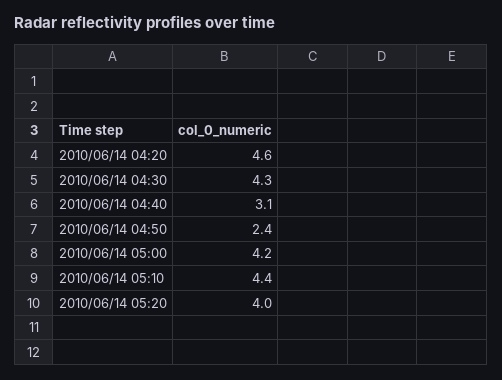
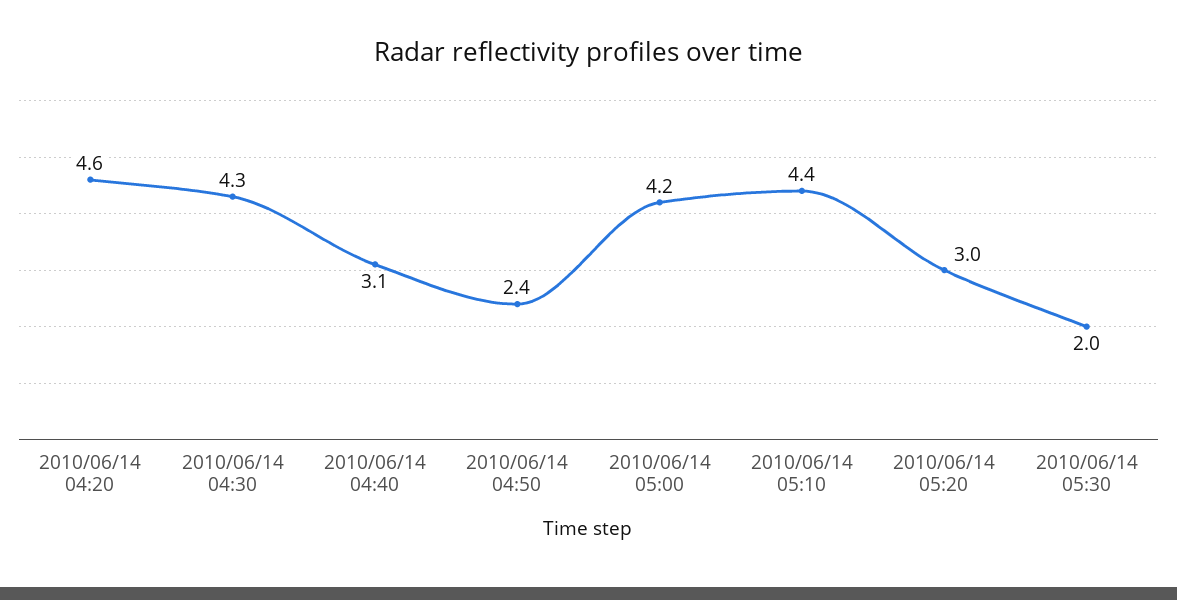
2010/06/14 05:20: 4 -> 3
2010/06/14 05:30: none -> 2

